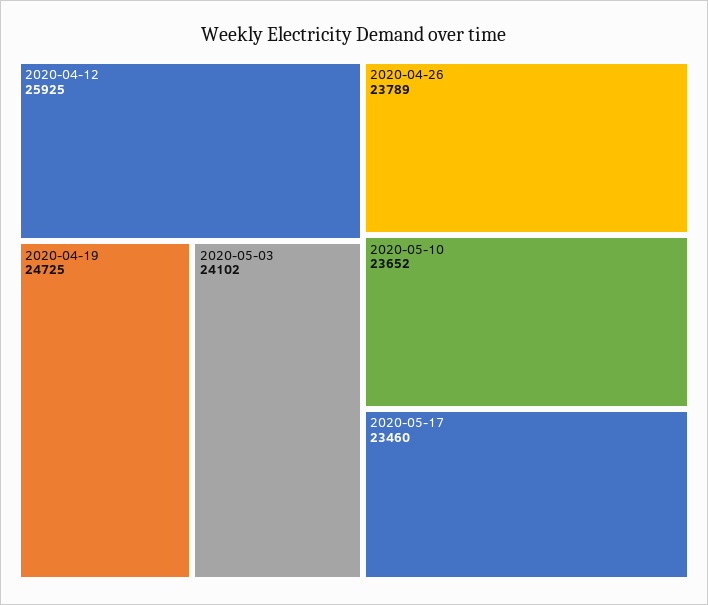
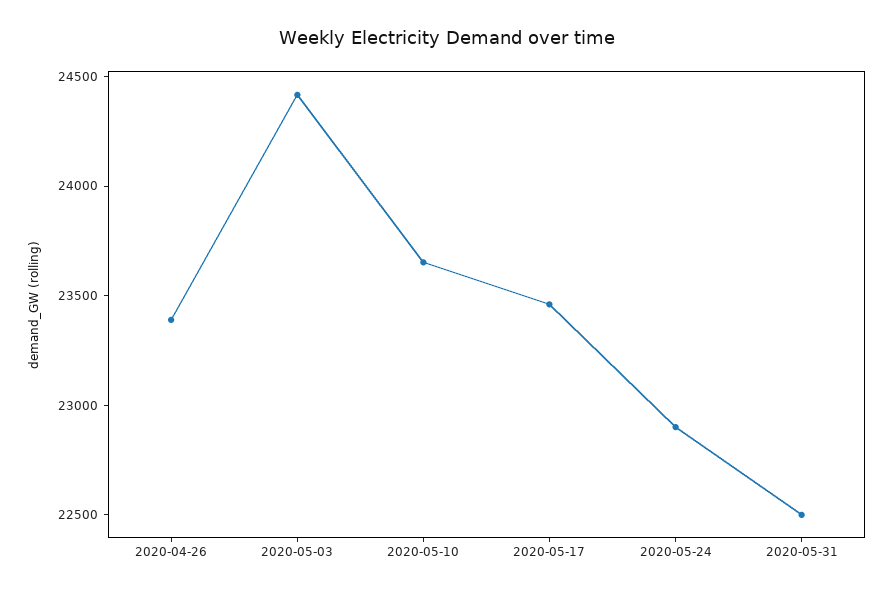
2020-04-12: 25925 -> none
2020-04-19: 24725 -> none
2020-05-03: 24102 -> 24400
2020-04-26: 23789 -> 23400
2020-05-24: none -> 22900
2020-05-31: none -> 22500

